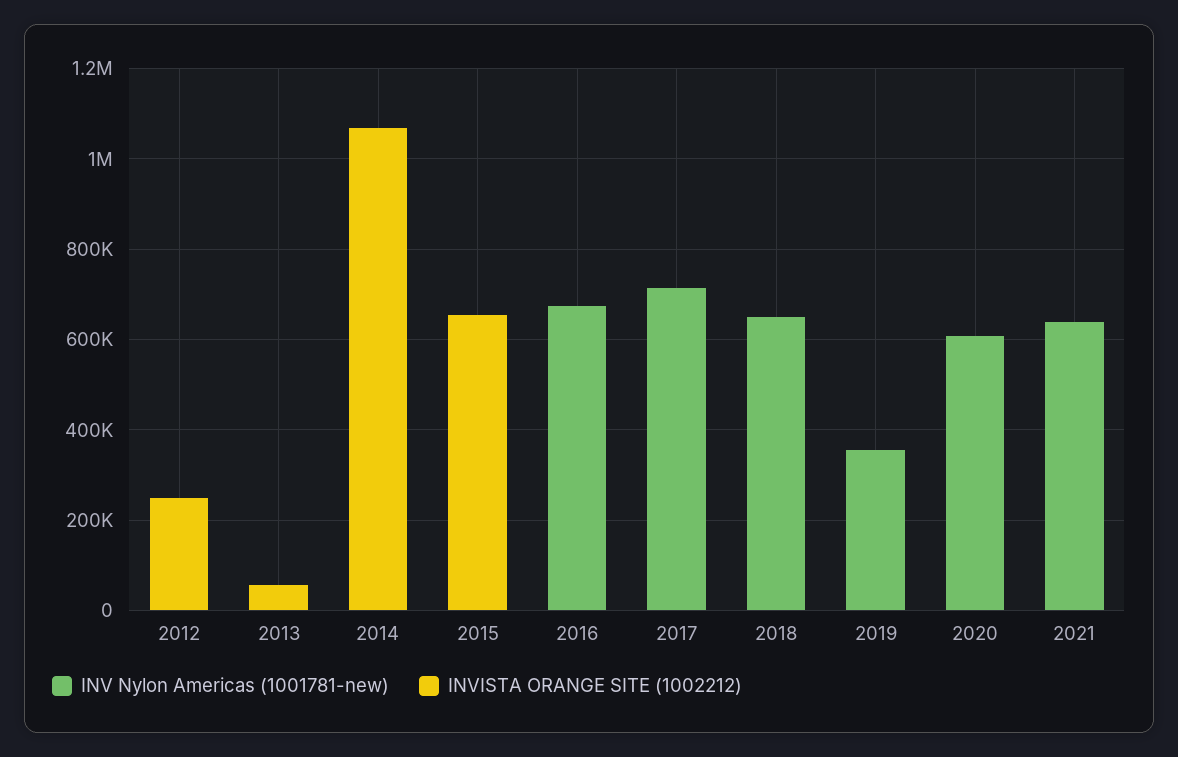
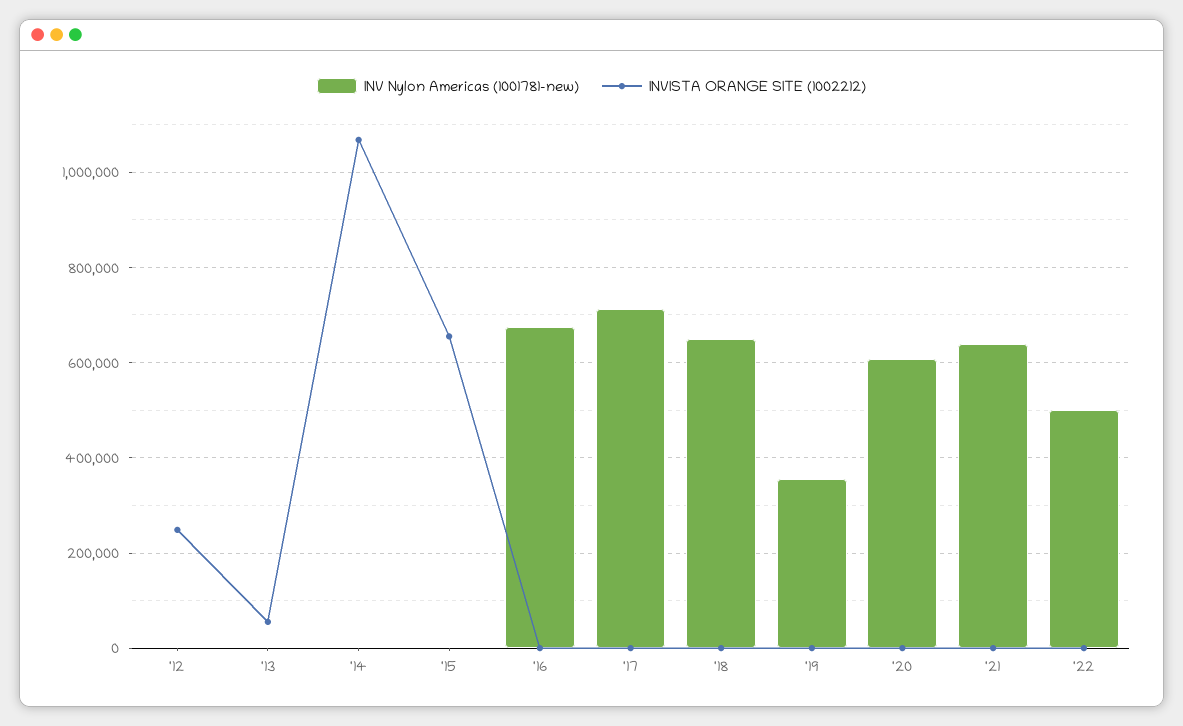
INV Nylon Americas (1001781-new), '22: none -> 500000
INVISTA ORANGE SITE (1002212), '22: none -> 0

